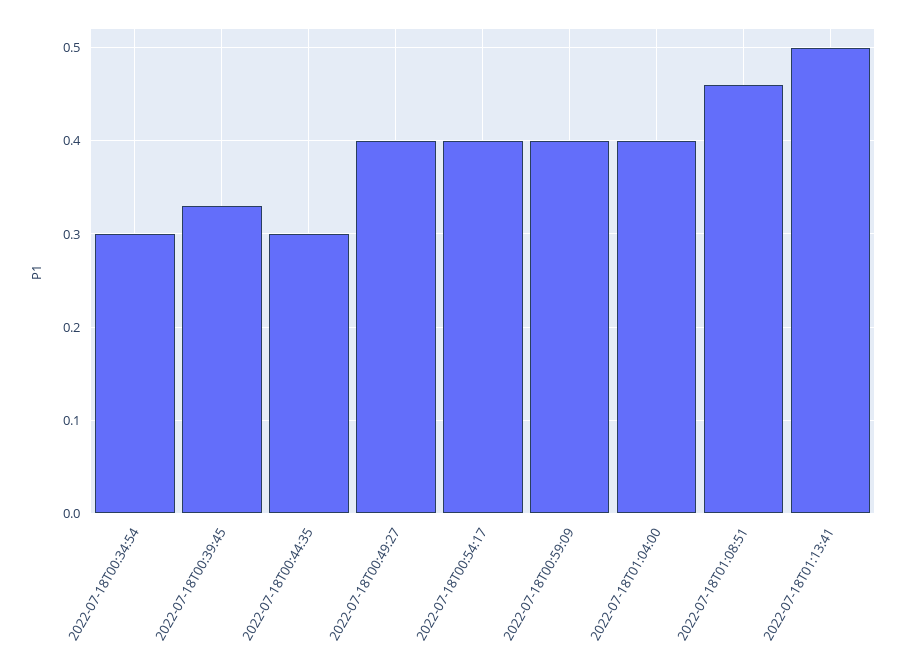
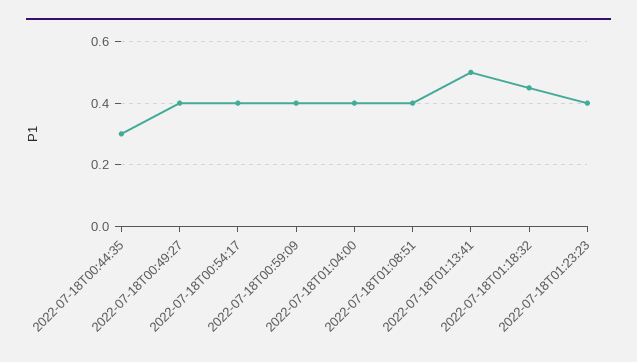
2022-07-18T00:34:54: 0.3 -> none
2022-07-18T00:39:45: 0.33 -> none
2022-07-18T01:08:51: 0.46 -> 0.4
2022-07-18T01:18:32: none -> 0.45
2022-07-18T01:23:23: none -> 0.4

